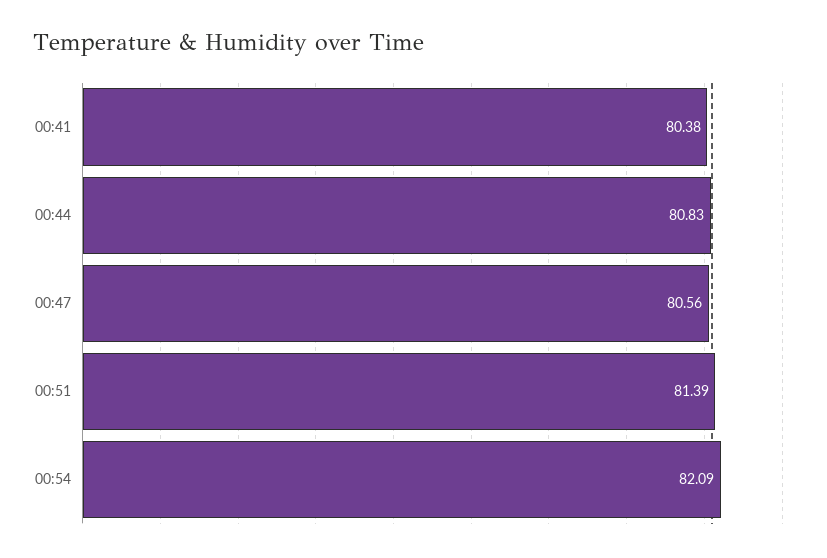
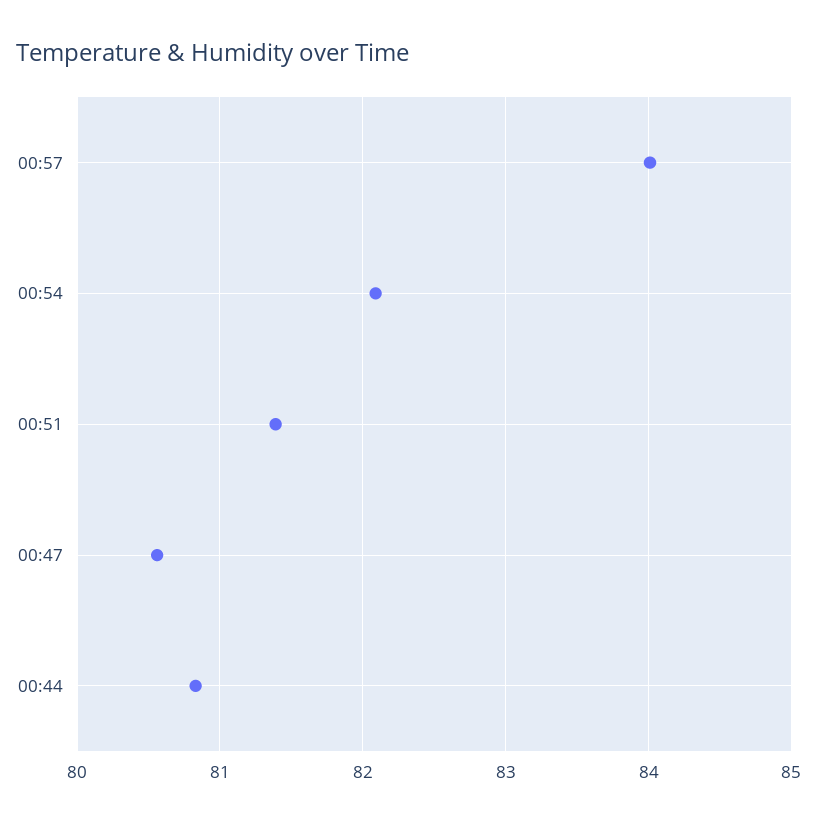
00:41: 80.38 -> none
00:57: none -> 84

